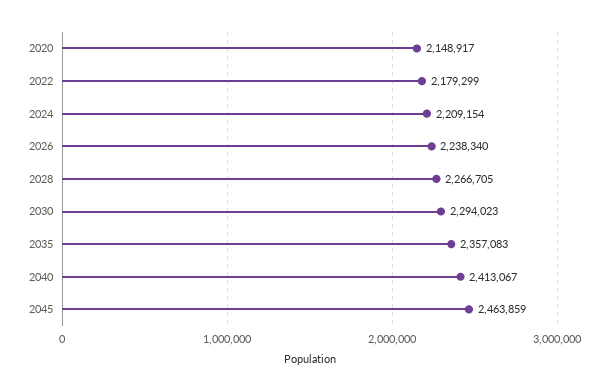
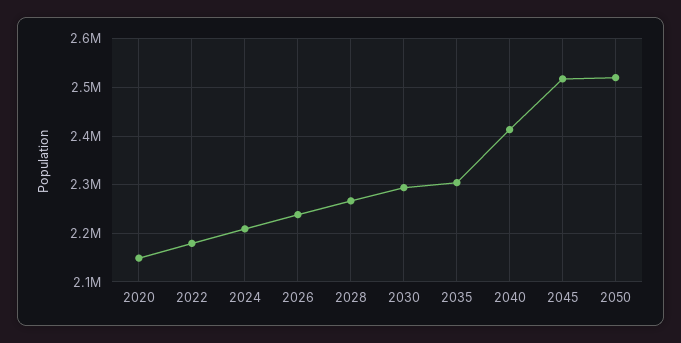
2035: 2357083 -> 2300000
2045: 2463859 -> 2520000
2050: none -> 2520000

